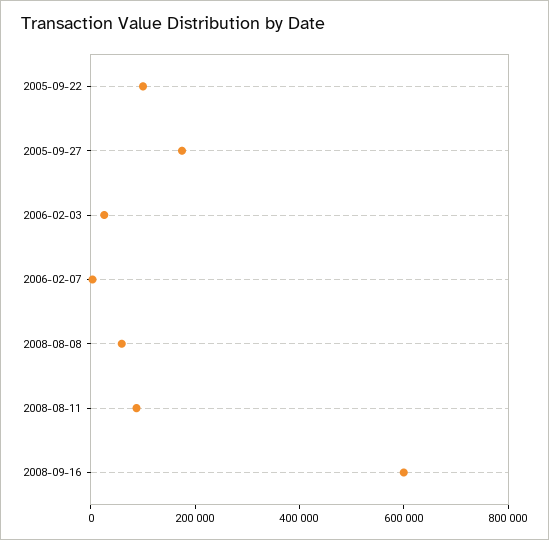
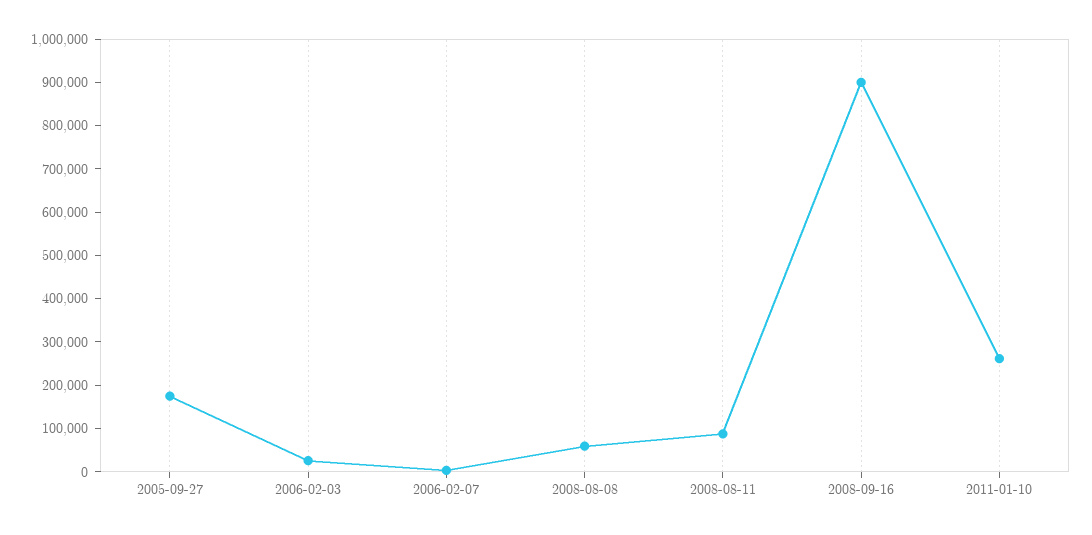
2005-09-22: 100000 -> none
2008-09-16: 600000 -> 900000
2011-01-10: none -> 260000

